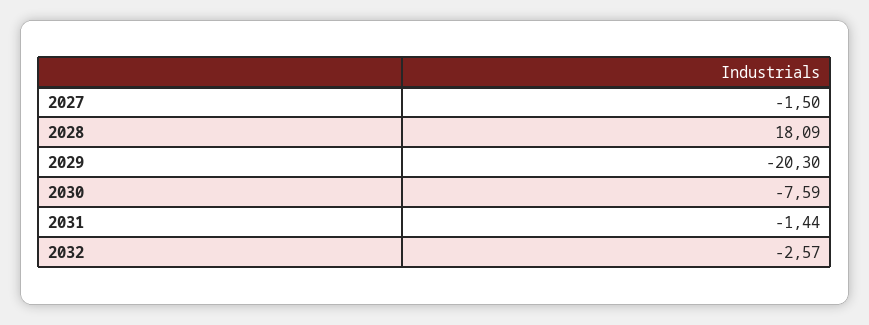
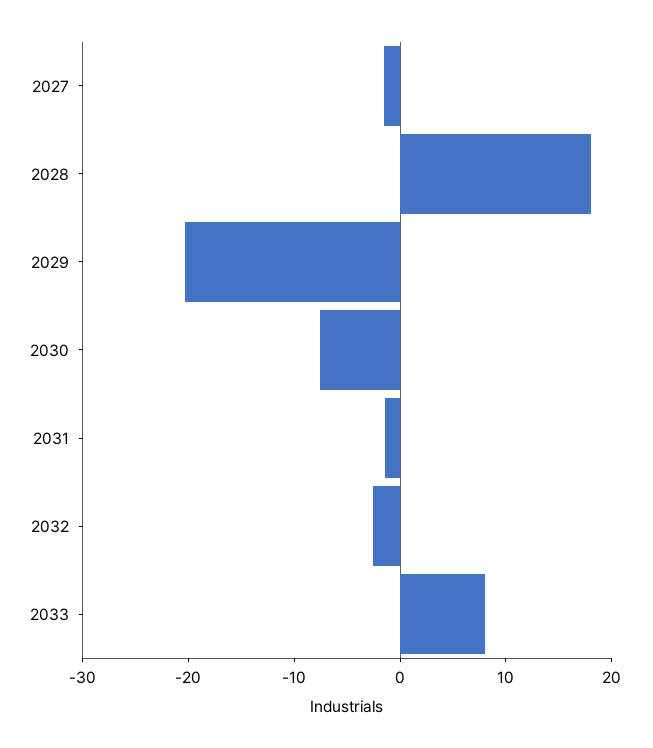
2033: none -> 8

